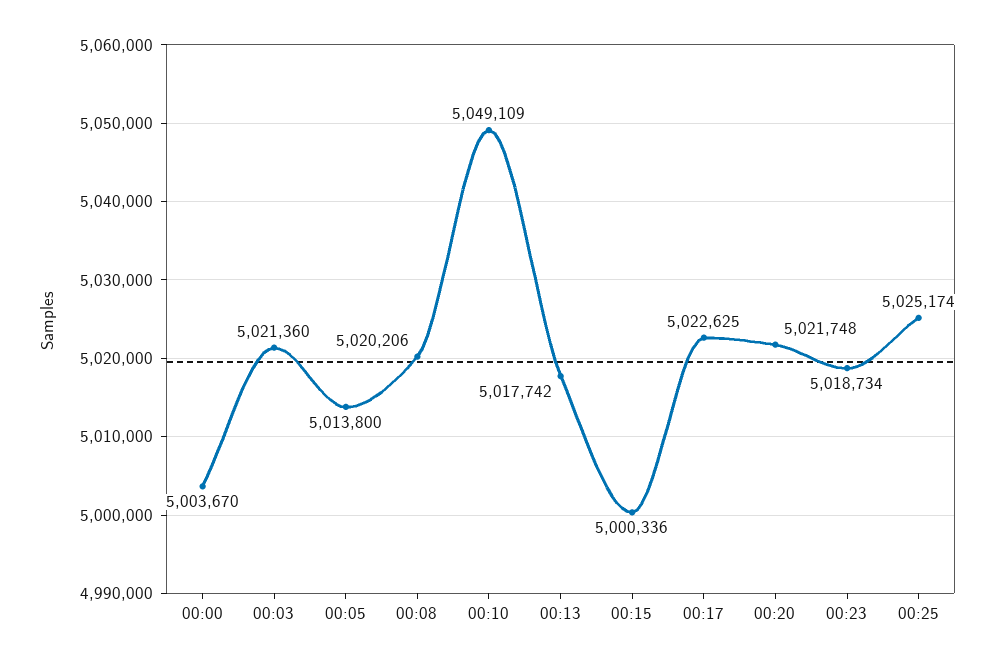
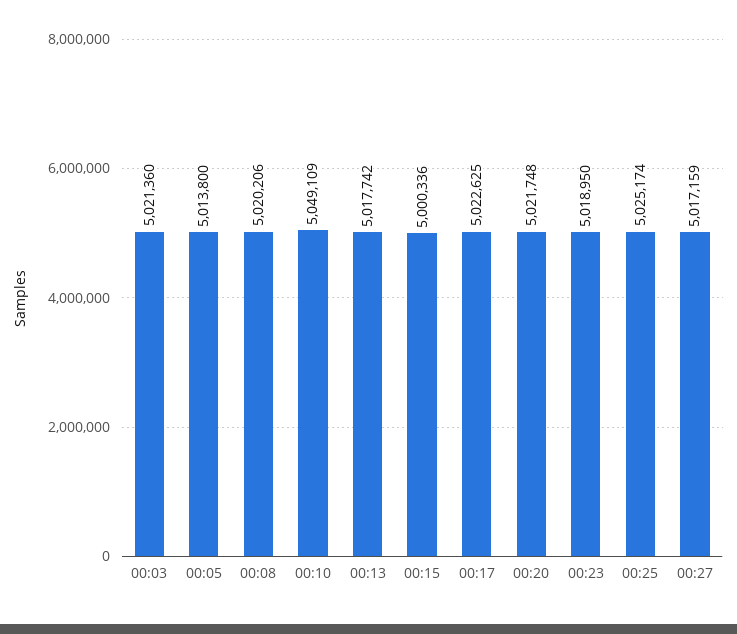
00:00: 5003670 -> none
00:23: 5018734 -> 5018950
00:27: none -> 5017159

